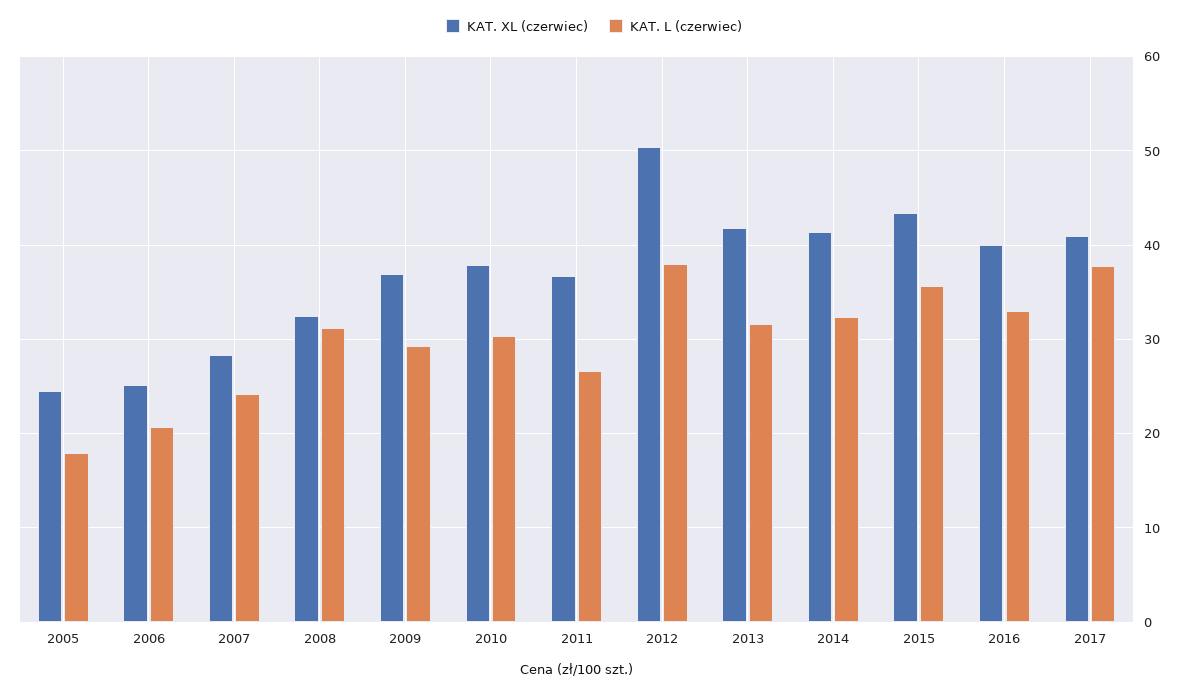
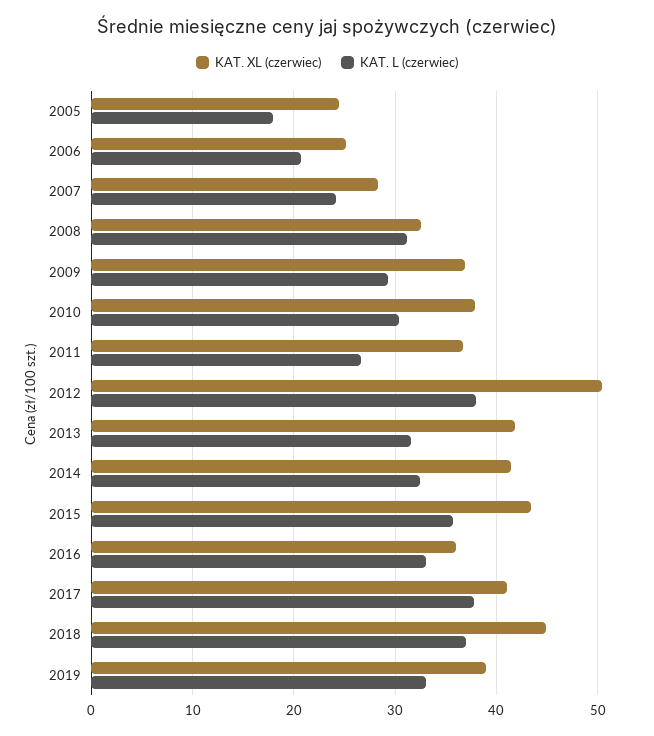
KAT. XL (czerwiec), 2016: 40 -> 36
KAT. XL (czerwiec), 2018: none -> 45
KAT. L (czerwiec), 2018: none -> 37
KAT. XL (czerwiec), 2019: none -> 39
KAT. L (czerwiec), 2019: none -> 33

